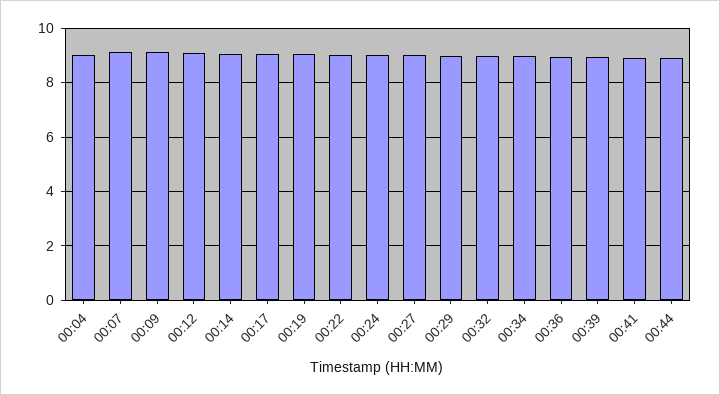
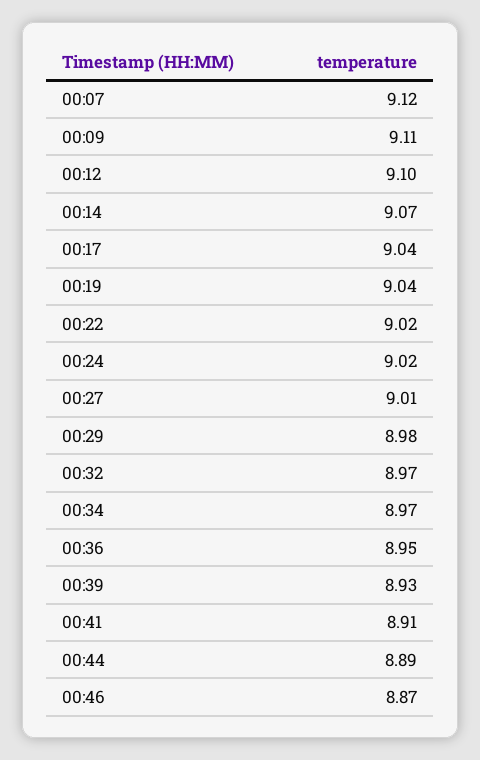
00:04: 9 -> none
00:46: none -> 8.87

